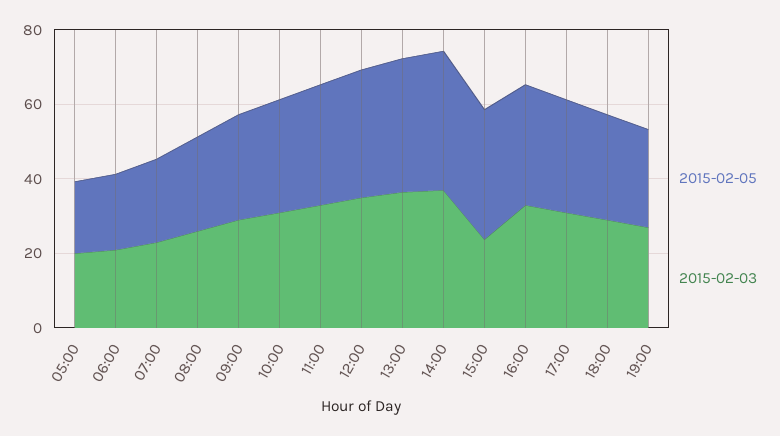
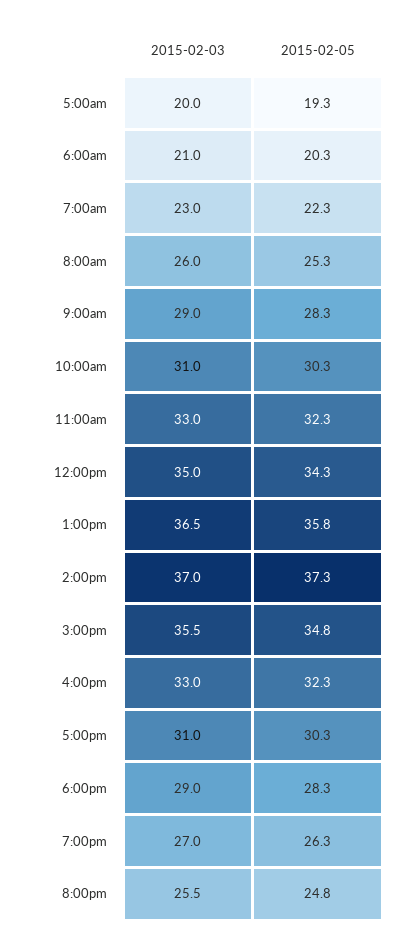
2015-02-03, 15:00: 25 -> 35.5
2015-02-03, 8:00pm: none -> 25.5
2015-02-05, 8:00pm: none -> 24.8

